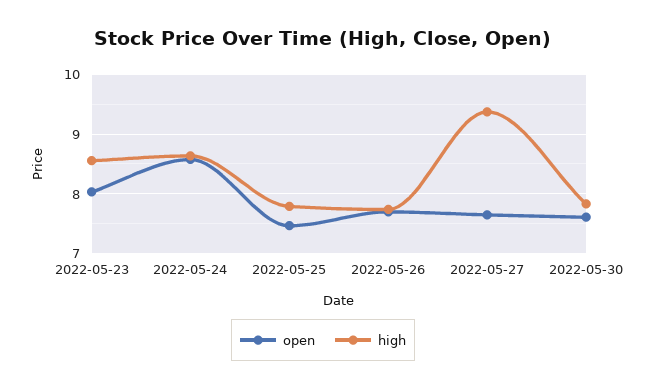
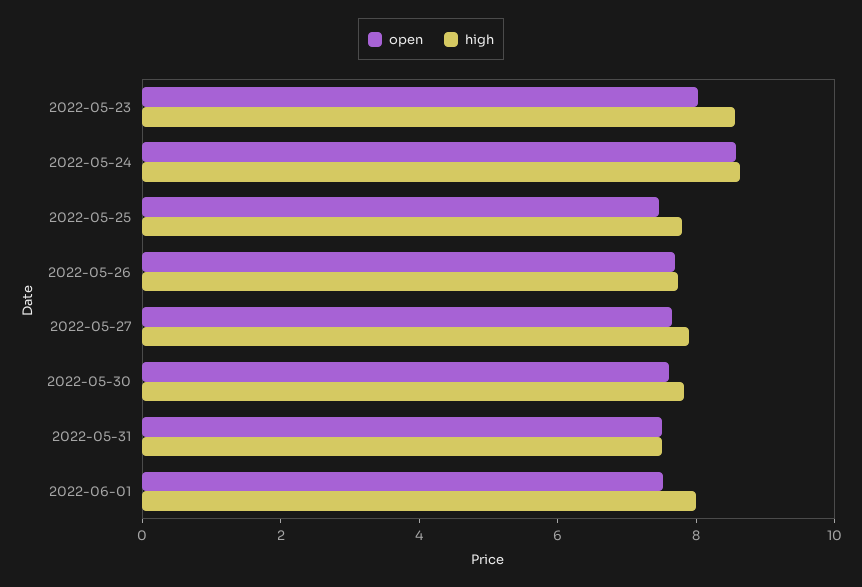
high, 2022-05-27: 9.4 -> 8
open, 2022-05-31: none -> 7.5
high, 2022-05-31: none -> 7.5
open, 2022-06-01: none -> 7.5
high, 2022-06-01: none -> 8

